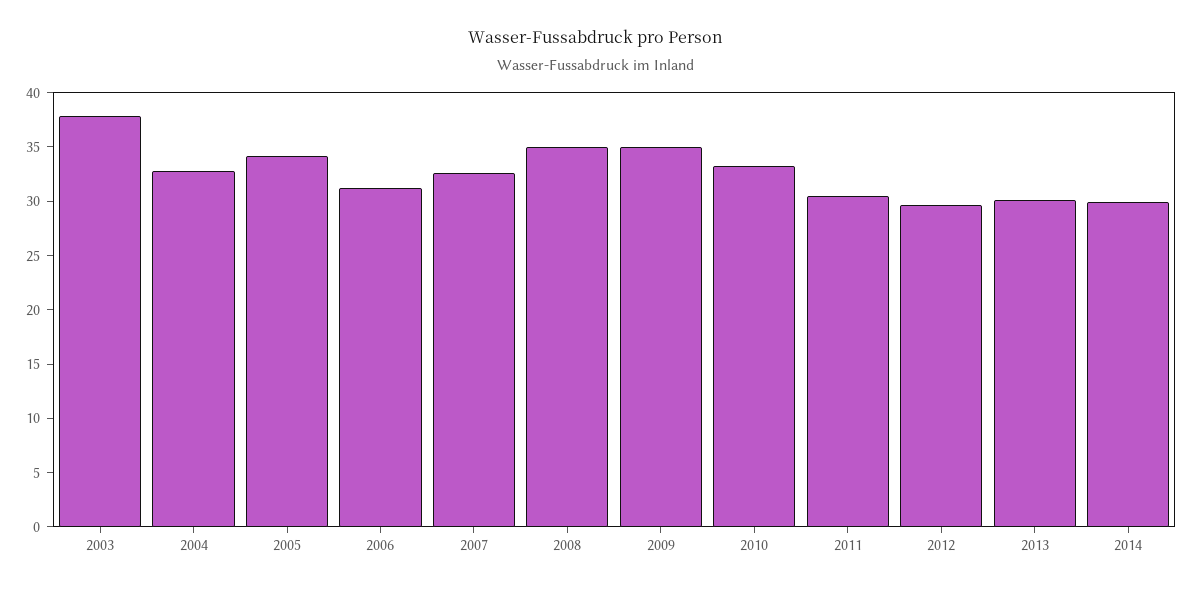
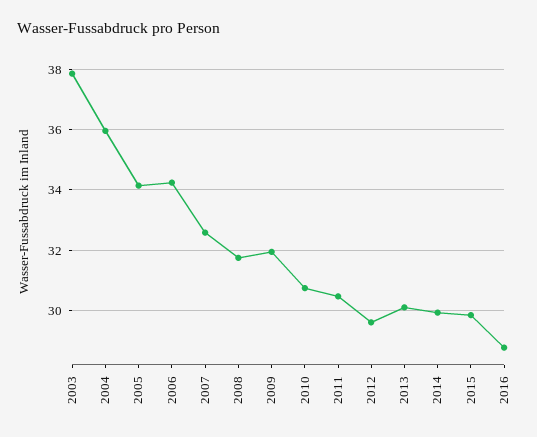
2004: 33 -> 36
2006: 31 -> 34.2
2008: 35 -> 31.8
2009: 35 -> 32
2010: 33 -> 30.8
2015: none -> 29.8
2016: none -> 28.8

